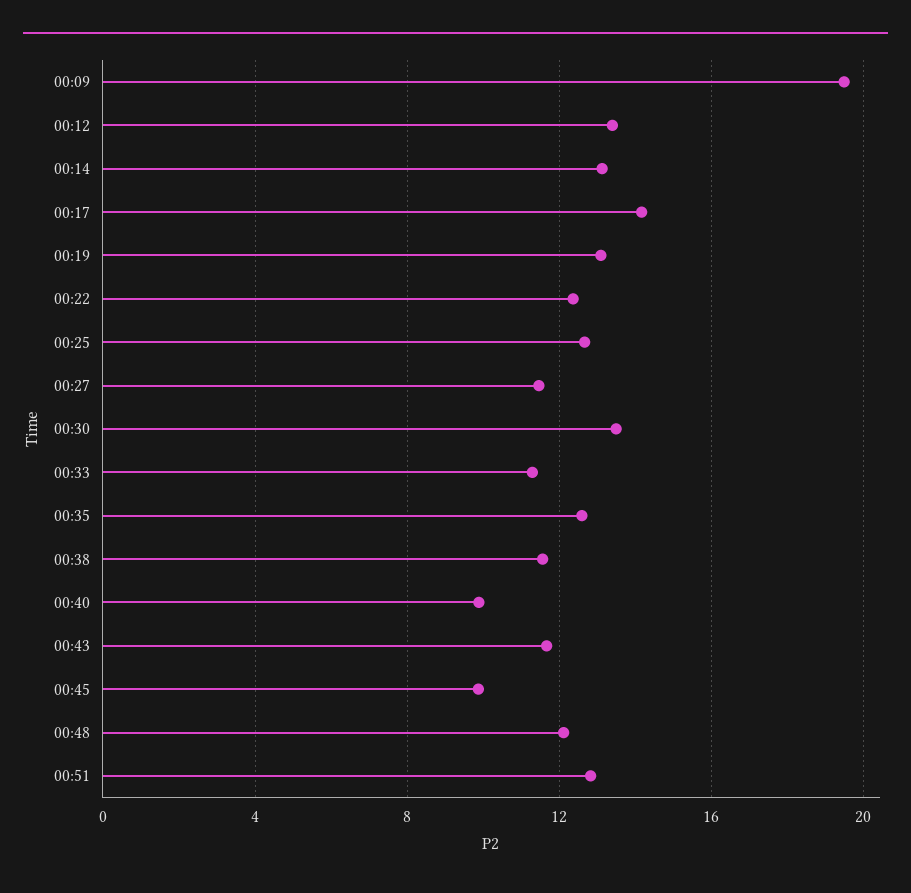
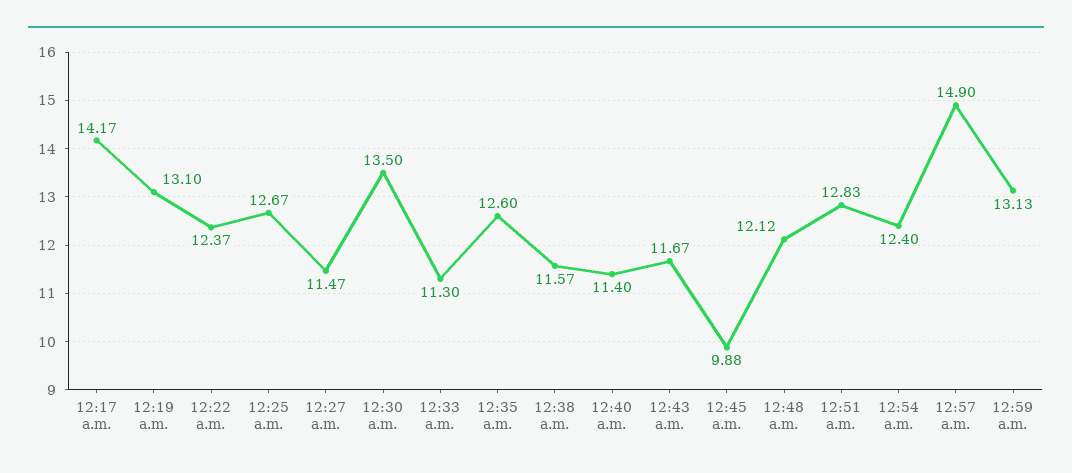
00:09: 19.5 -> none
00:12: 13.5 -> none
00:14: 13 -> none
00:40: 10 -> 11.4
12:54 a.m.: none -> 12.4
12:57 a.m.: none -> 14.9
12:59 a.m.: none -> 13.13

